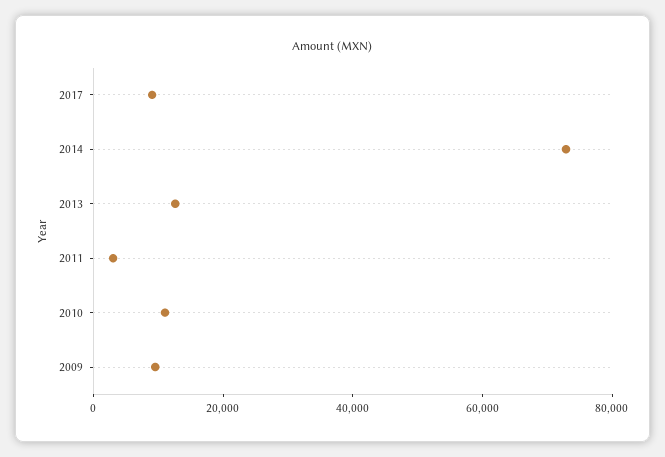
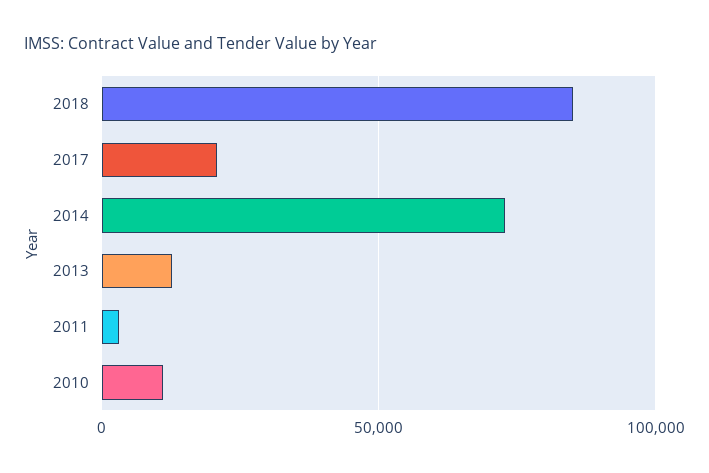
2017: 10000 -> 20000
2009: 10000 -> none
2018: none -> 85000

